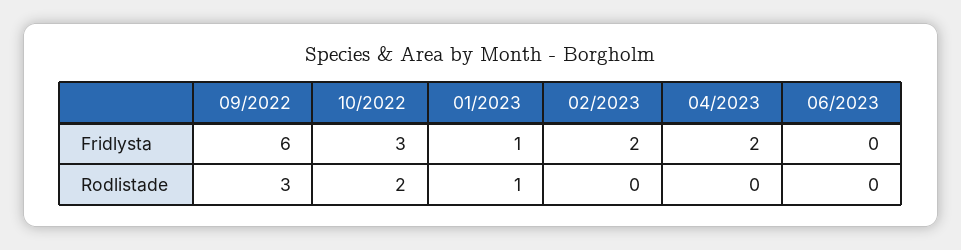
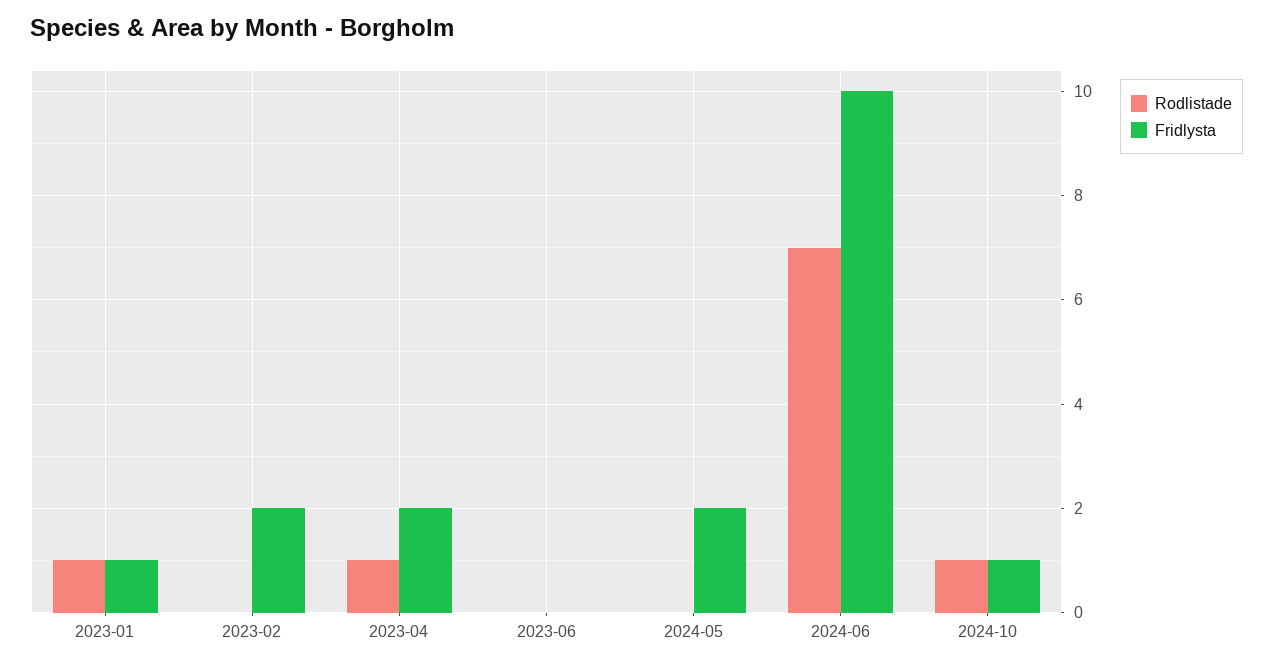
Fridlysta, 09/2022: 6 -> none
Fridlysta, 10/2022: 3 -> none
Rodlistade, 09/2022: 3 -> none
Rodlistade, 10/2022: 2 -> none
Rodlistade, 04/2023: 0 -> 1
Rodlistade, 2024-05: none -> 0
Fridlysta, 2024-05: none -> 2
Rodlistade, 2024-06: none -> 7
Fridlysta, 2024-06: none -> 10
Rodlistade, 2024-10: none -> 1
Fridlysta, 2024-10: none -> 1

